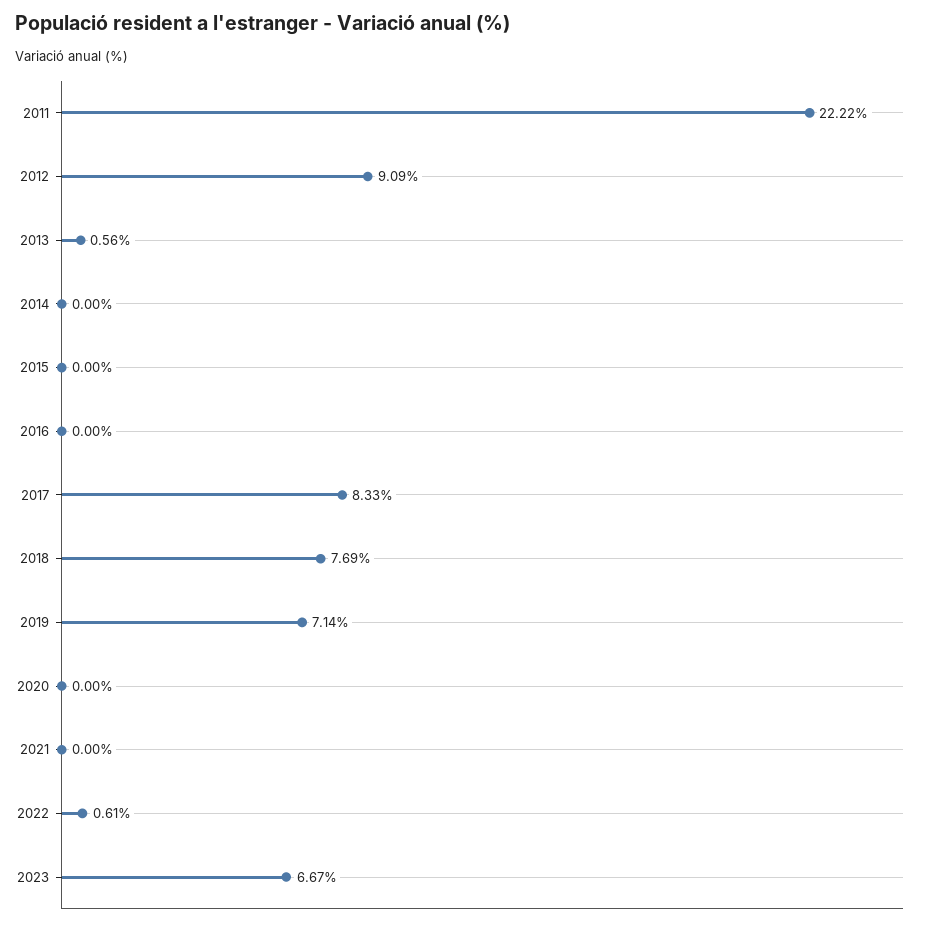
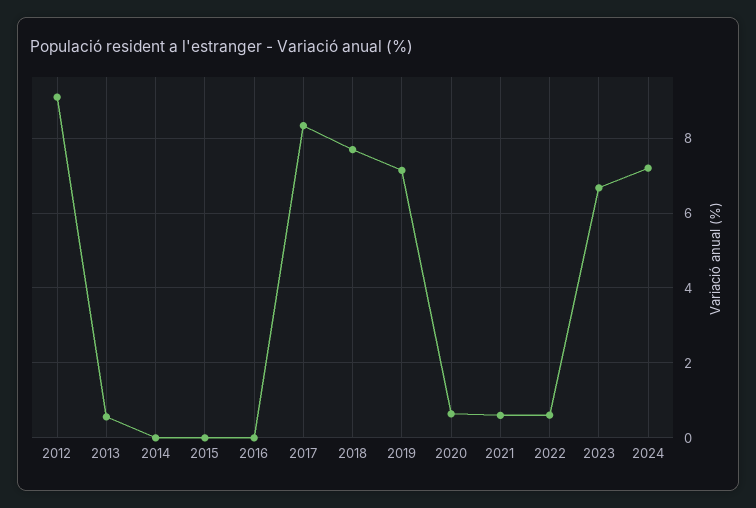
2011: 22.22 -> none
2020: 0 -> 0.6
2021: 0 -> 0.6
2024: none -> 7.2

